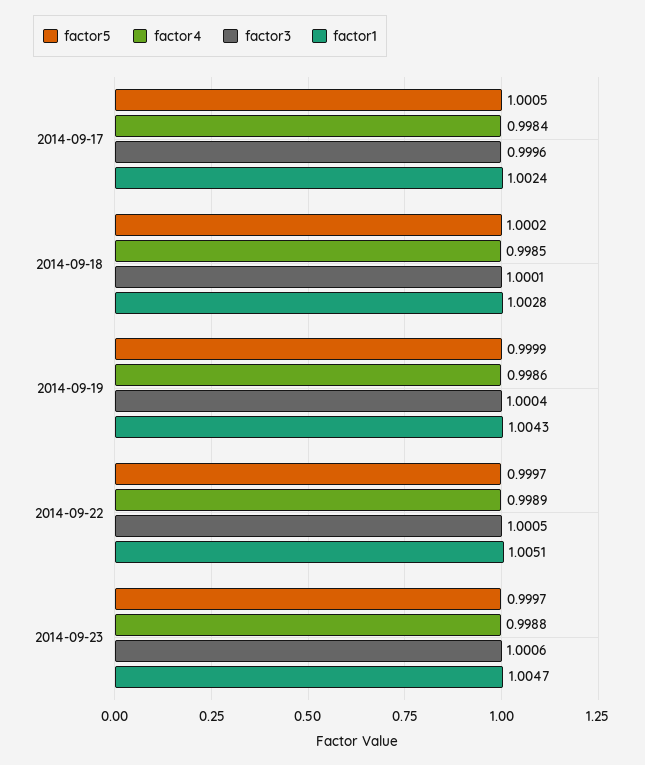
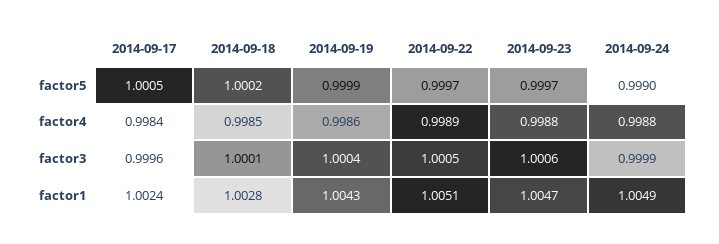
factor5, 2014-09-24: none -> 0.999
factor4, 2014-09-24: none -> 0.9988
factor3, 2014-09-24: none -> 0.9999
factor1, 2014-09-24: none -> 1.0049

